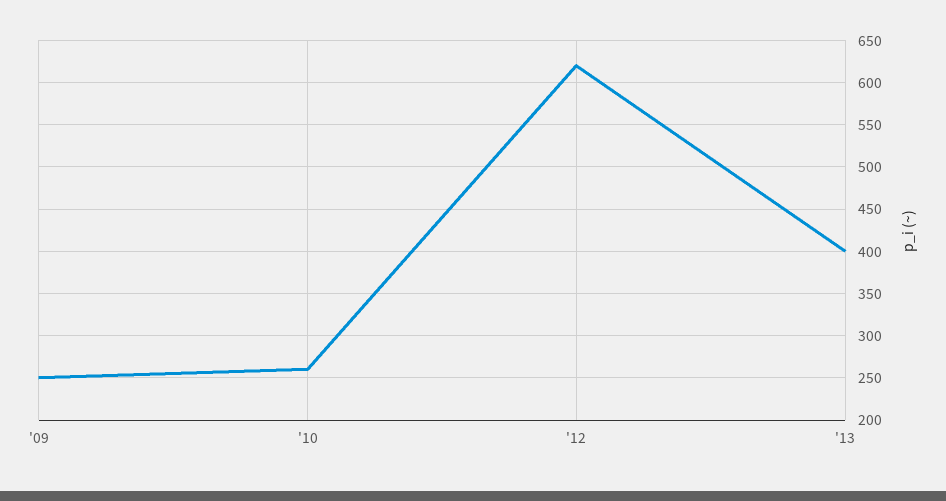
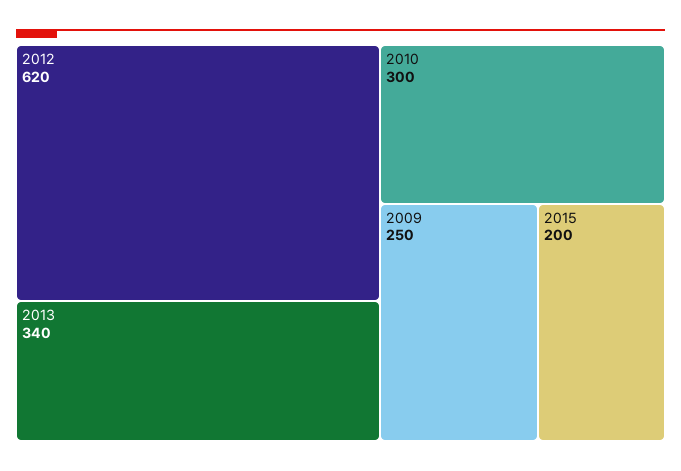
'10: 260 -> 300
'13: 400 -> 340
2015: none -> 200

